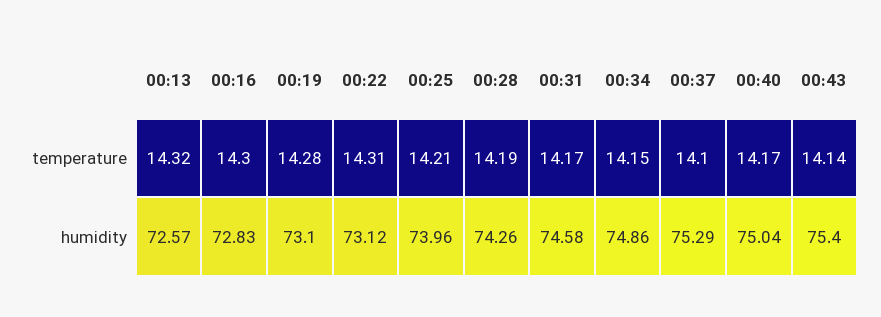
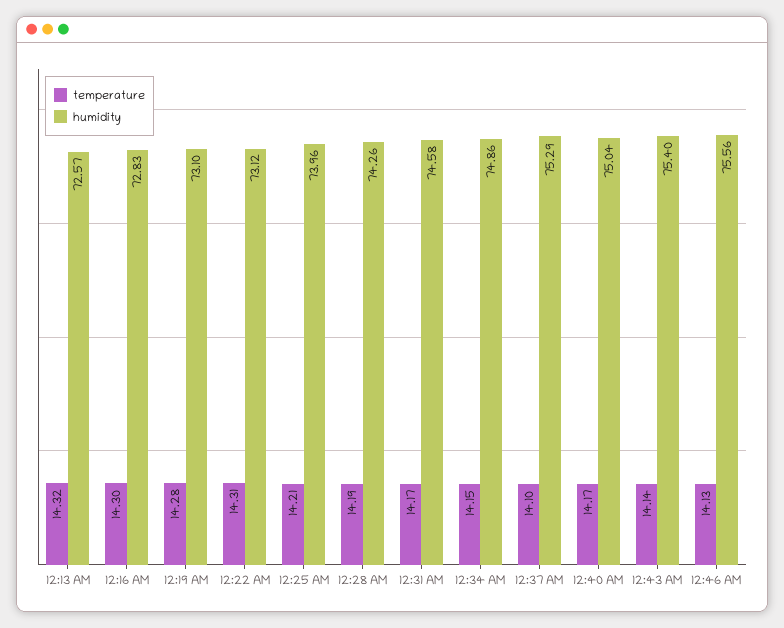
temperature, 12:46 AM: none -> 14.13
humidity, 12:46 AM: none -> 75.56

